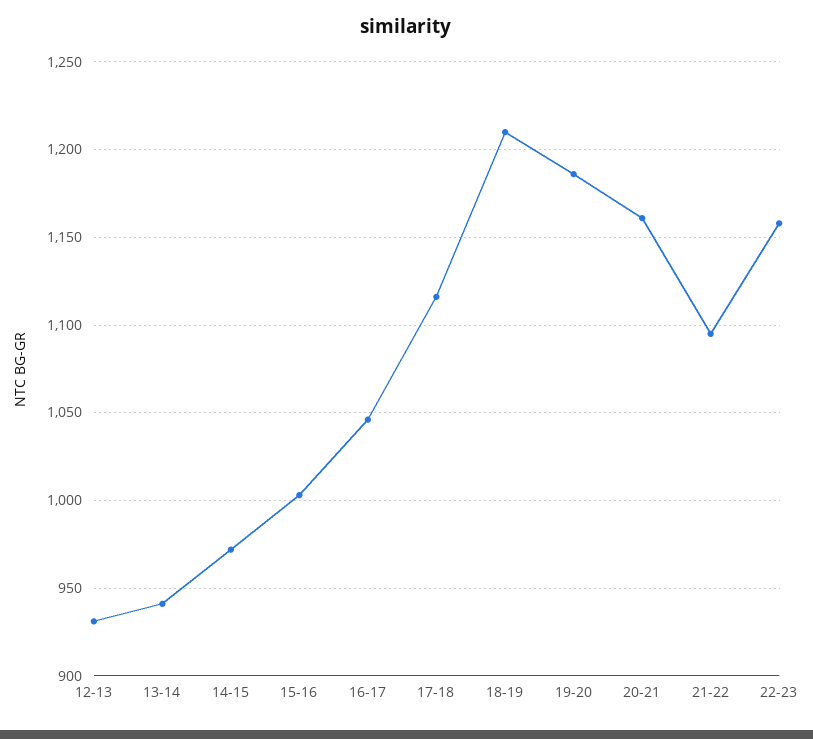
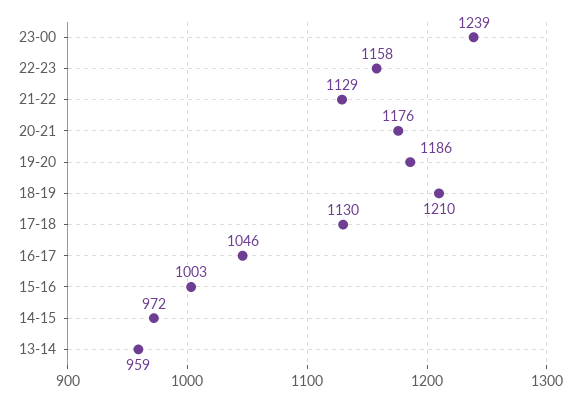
12-13: 930 -> none
13-14: 940 -> 959
17-18: 1115 -> 1130
20-21: 1160 -> 1176
21-22: 1095 -> 1129
23-00: none -> 1239

